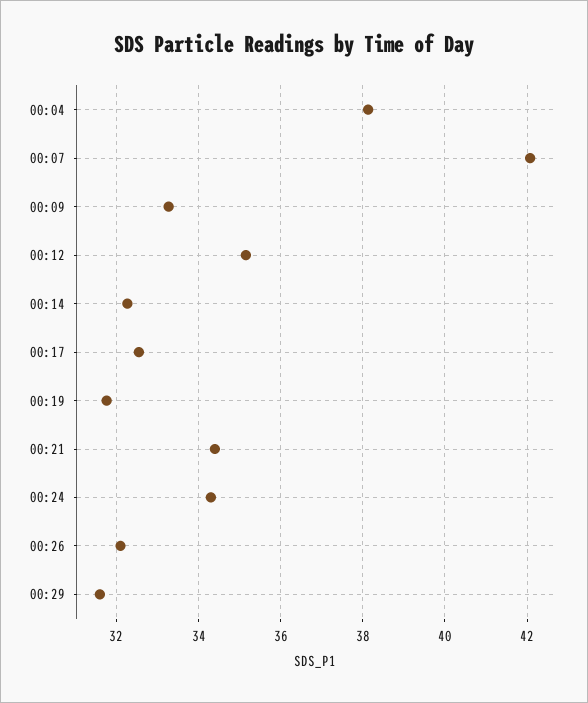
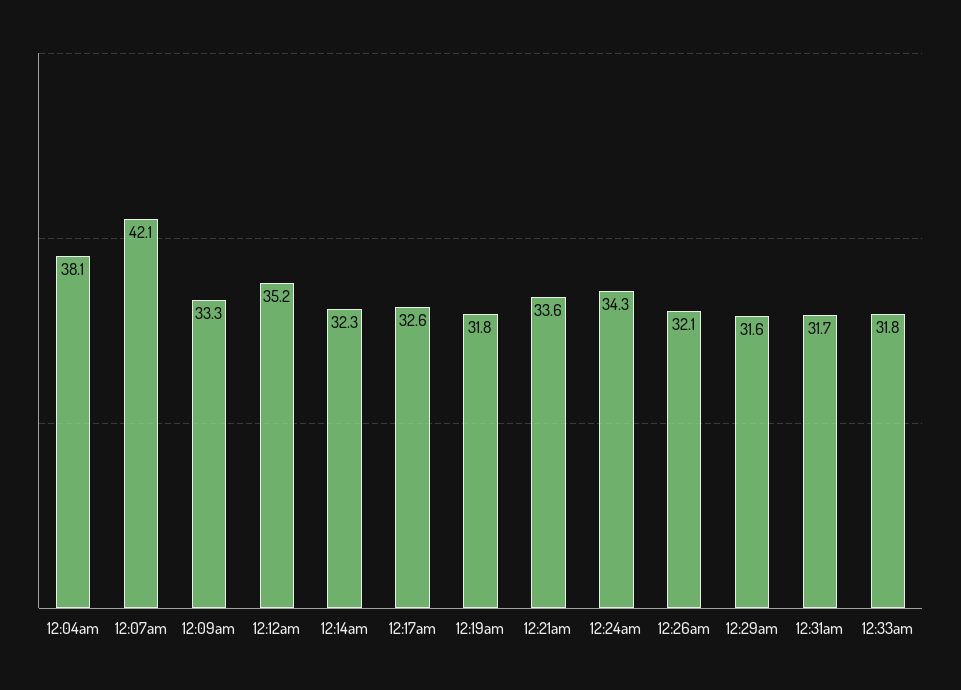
00:21: 34.4 -> 33.6
12:31am: none -> 31.7
12:33am: none -> 31.8

